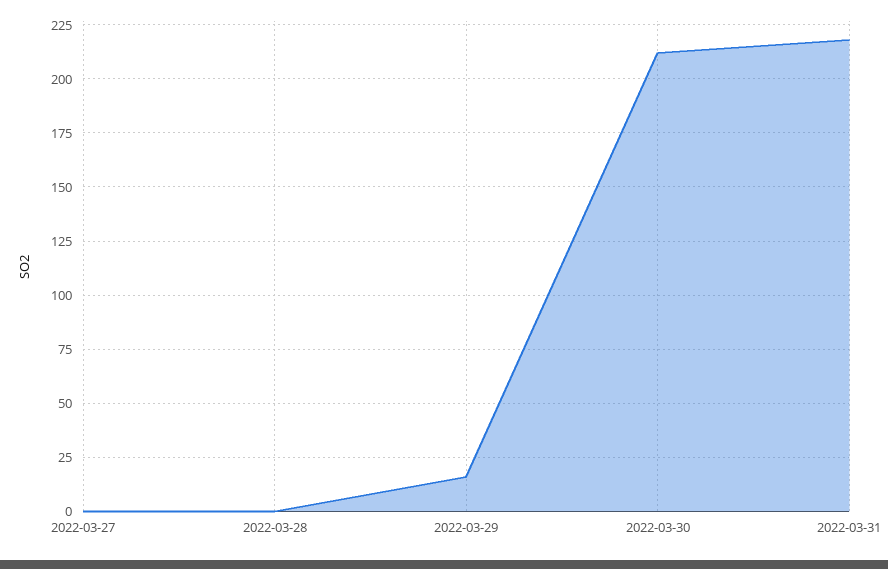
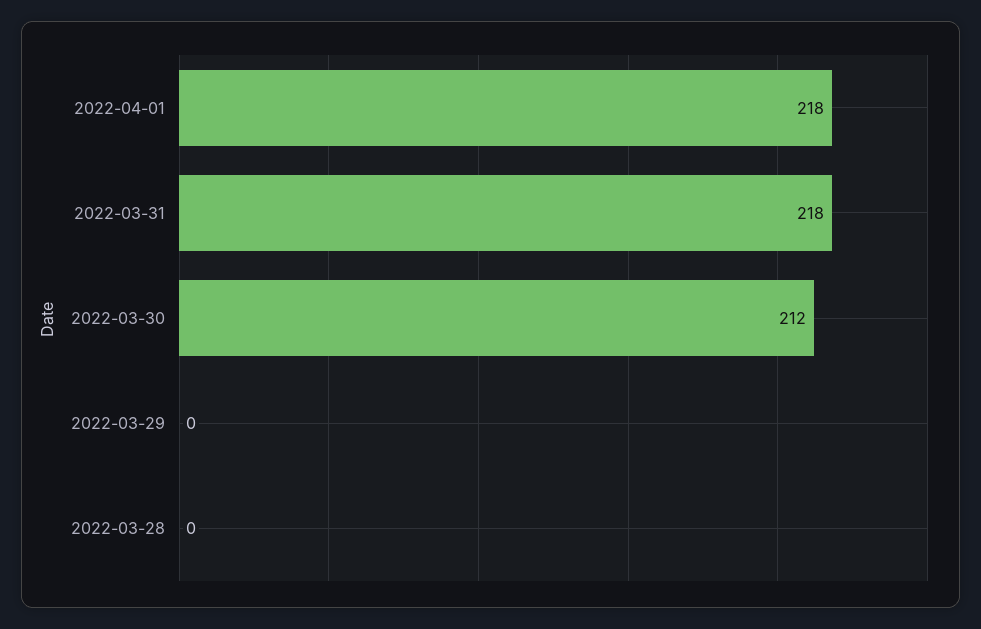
2022-03-27: 0 -> none
2022-03-29: 15 -> 0
2022-04-01: none -> 218

